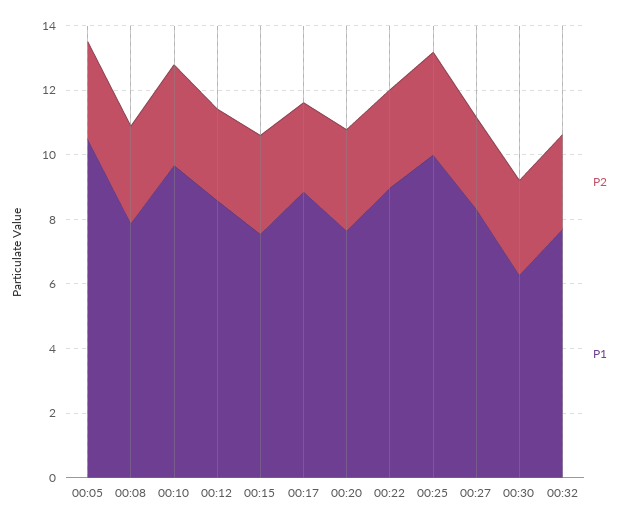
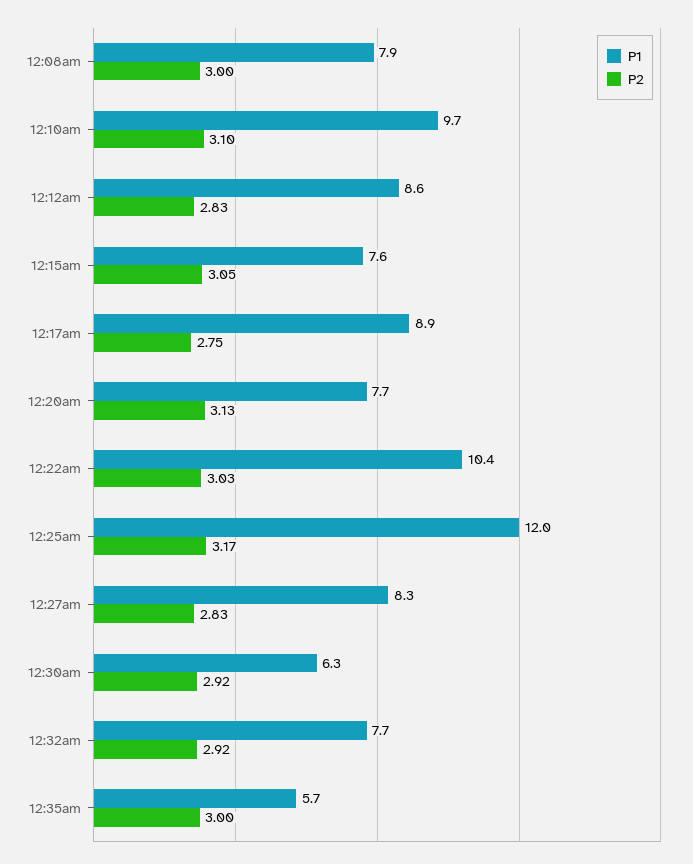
P2, 00:05: 3 -> none
P1, 00:05: 10.5 -> none
P1, 00:22: 9 -> 10.4
P1, 00:25: 10 -> 12
P1, 12:35am: none -> 5.7
P2, 12:35am: none -> 3

